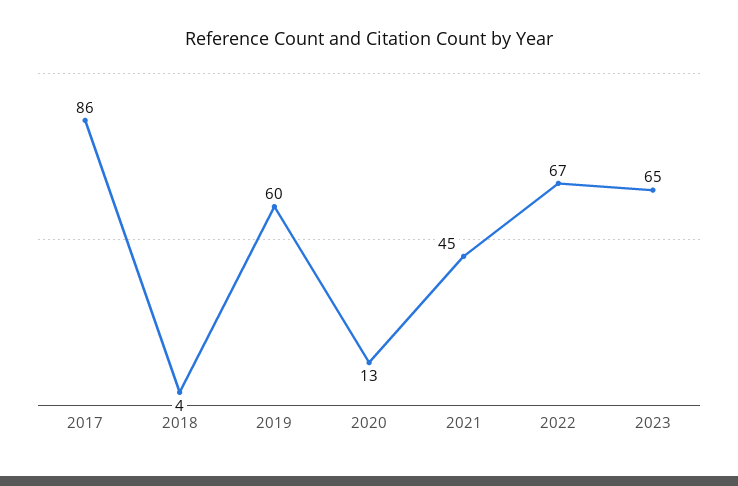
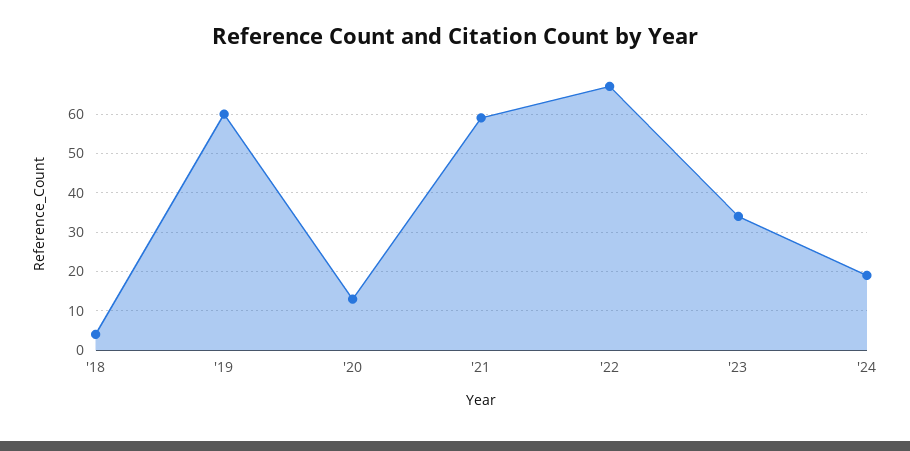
2017: 86 -> none
2021: 45 -> 60
2023: 65 -> 35
'24: none -> 20

